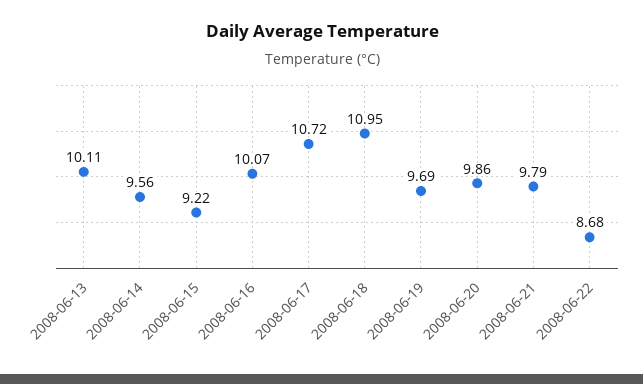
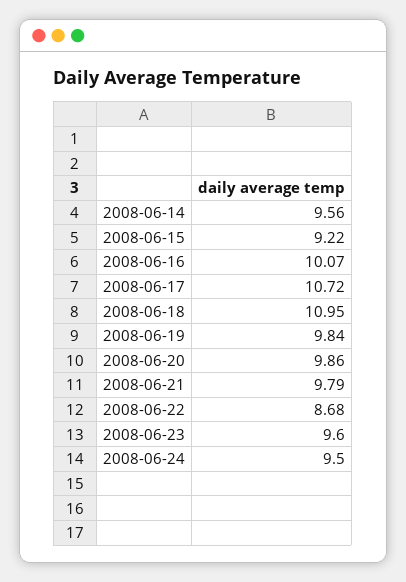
2008-06-13: 10.11 -> none
2008-06-19: 9.69 -> 9.84
2008-06-23: none -> 9.6
2008-06-24: none -> 9.5

